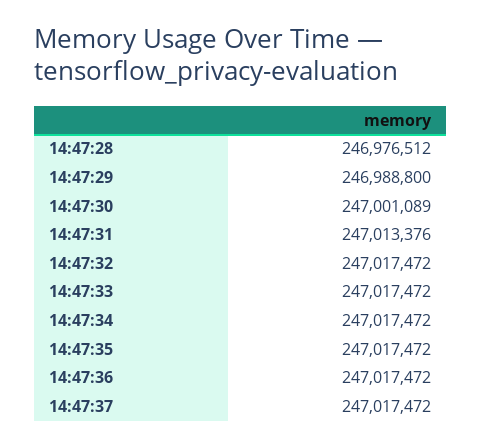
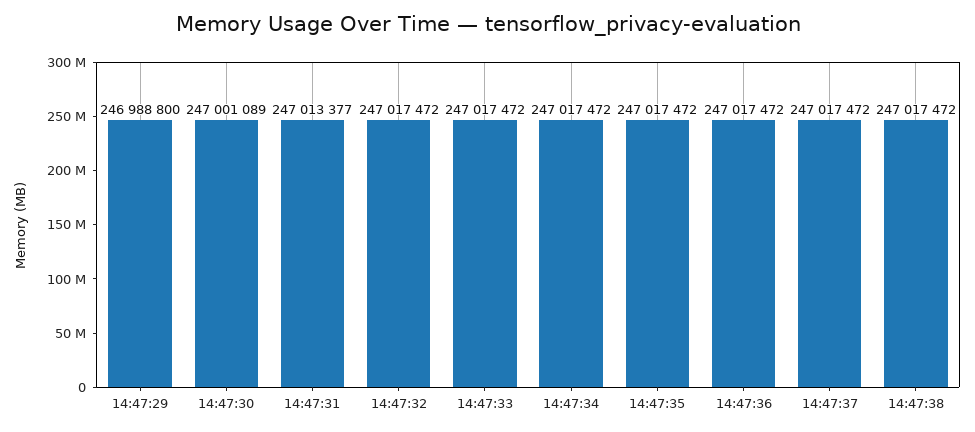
14:47:28: 246976512 -> none
14:47:31: 247013376 -> 247013377
14:47:38: none -> 247017472

